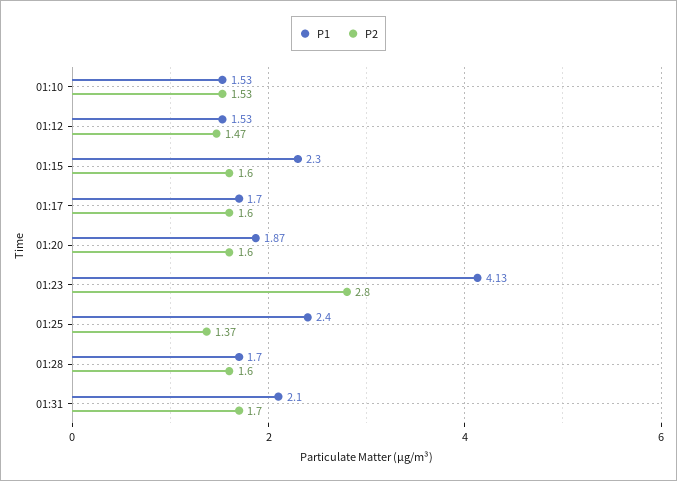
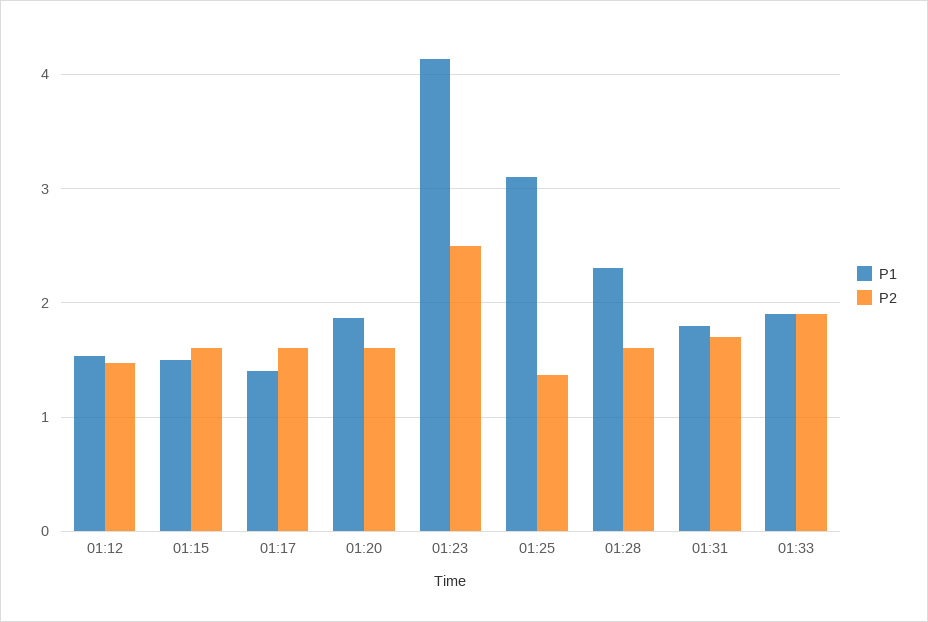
P1, 01:10: 1.53 -> none
P2, 01:10: 1.53 -> none
P1, 01:15: 2.3 -> 1.5
P1, 01:17: 1.7 -> 1.4
P2, 01:23: 2.8 -> 2.5
P1, 01:25: 2.4 -> 3.1
P1, 01:28: 1.7 -> 2.3
P1, 01:31: 2.1 -> 1.8
P1, 01:33: none -> 1.9
P2, 01:33: none -> 1.9

